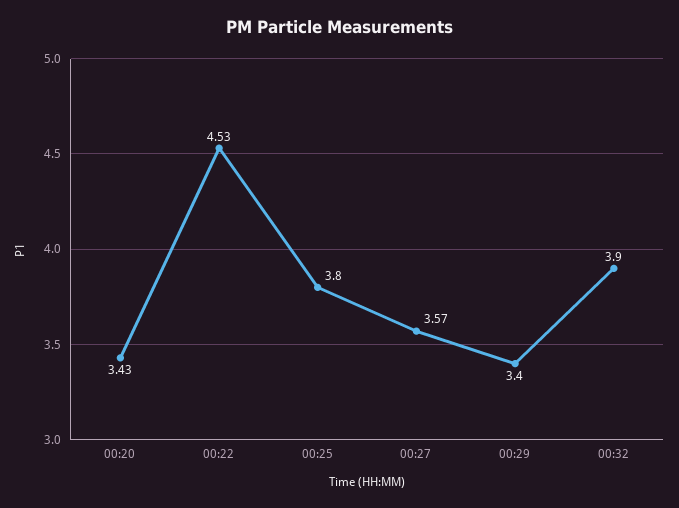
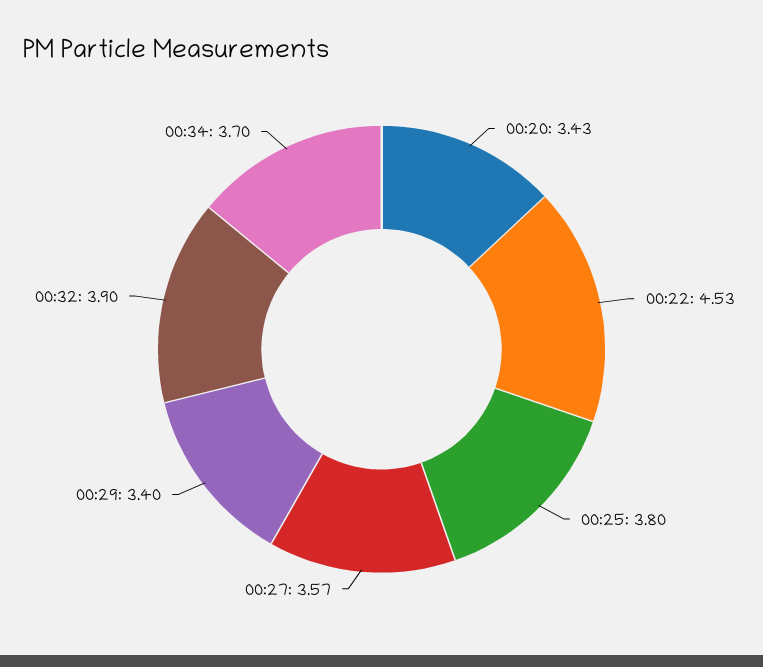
00:34: none -> 3.7

